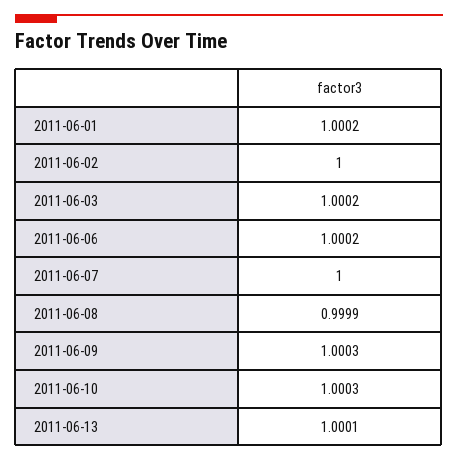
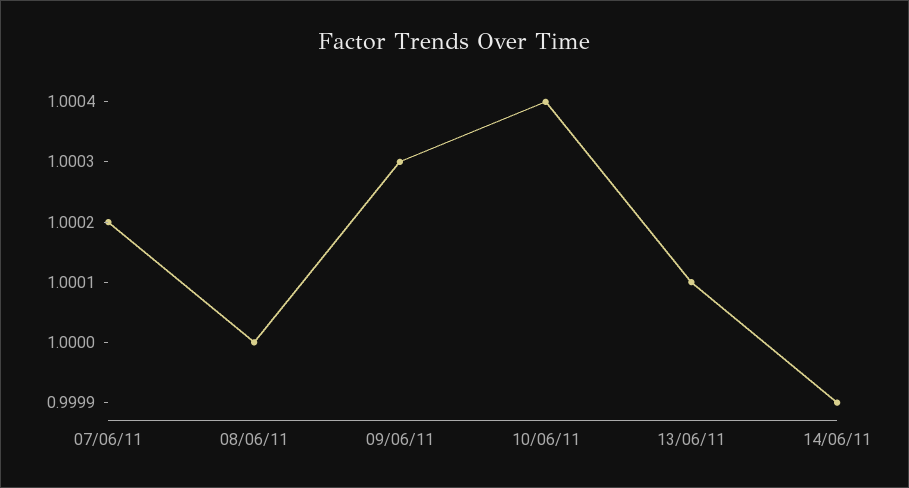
2011-06-01: 1.0002 -> none
2011-06-02: 1 -> none
2011-06-03: 1.0002 -> none
2011-06-06: 1.0002 -> none
2011-06-07: 1 -> 1.0002
2011-06-08: 0.9999 -> 1
2011-06-10: 1.0003 -> 1.0004
14/06/11: none -> 0.9999

